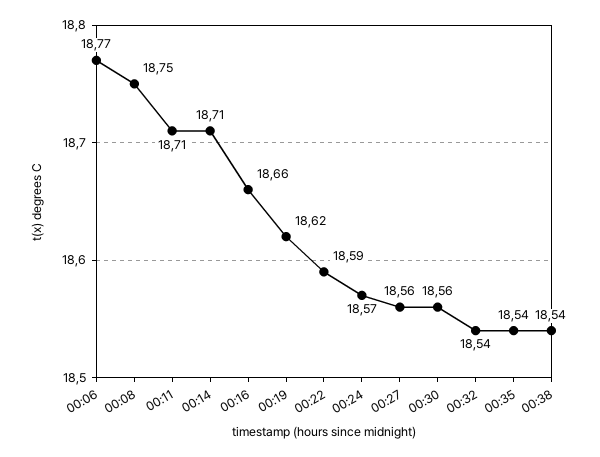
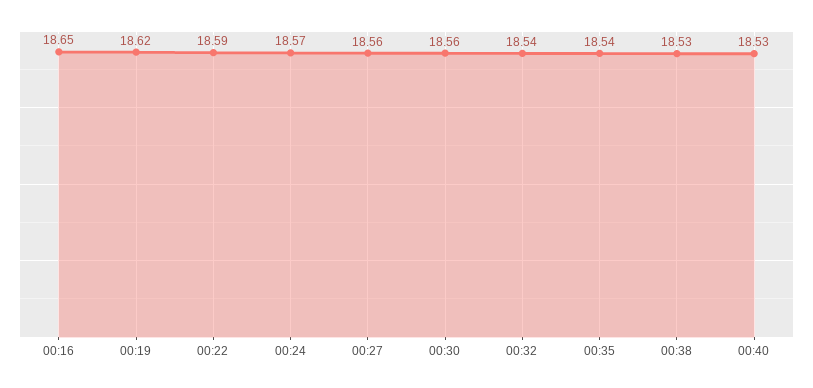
00:06: 18.77 -> none
00:08: 18.75 -> none
00:11: 18.71 -> none
00:14: 18.71 -> none
00:16: 18.66 -> 18.65
00:38: 18.54 -> 18.53
00:40: none -> 18.53

